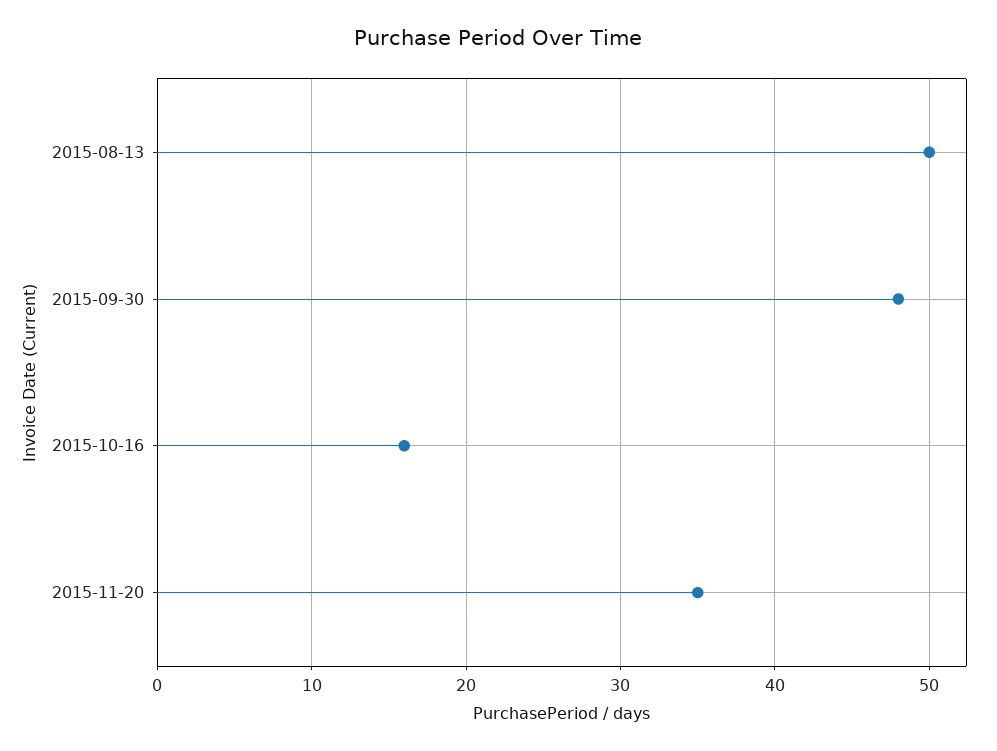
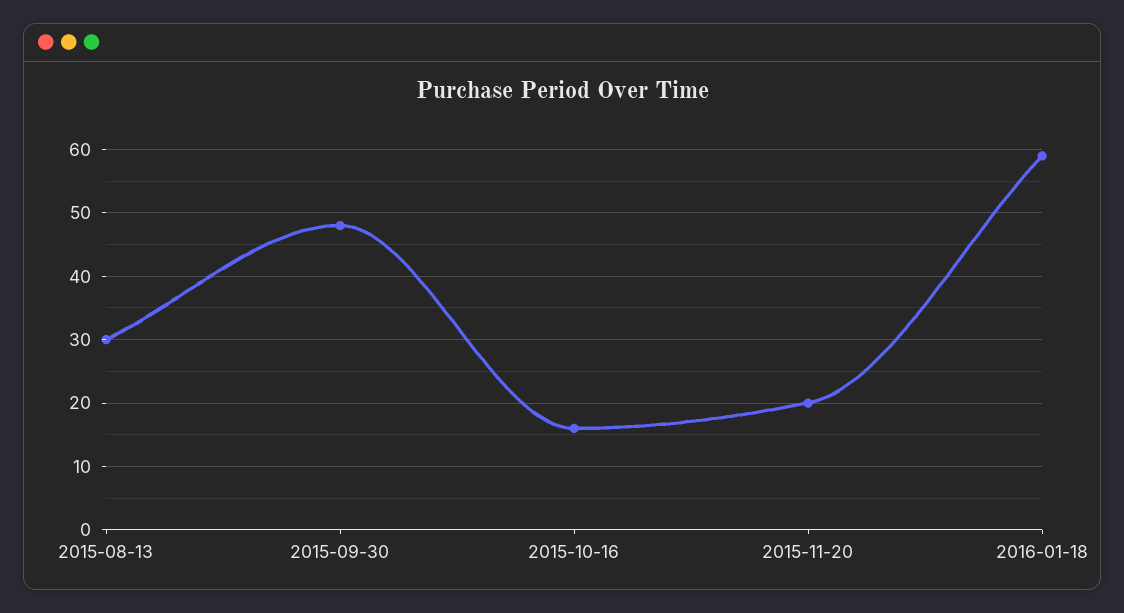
2015-08-13: 50 -> 30
2015-11-20: 35 -> 20
2016-01-18: none -> 59

